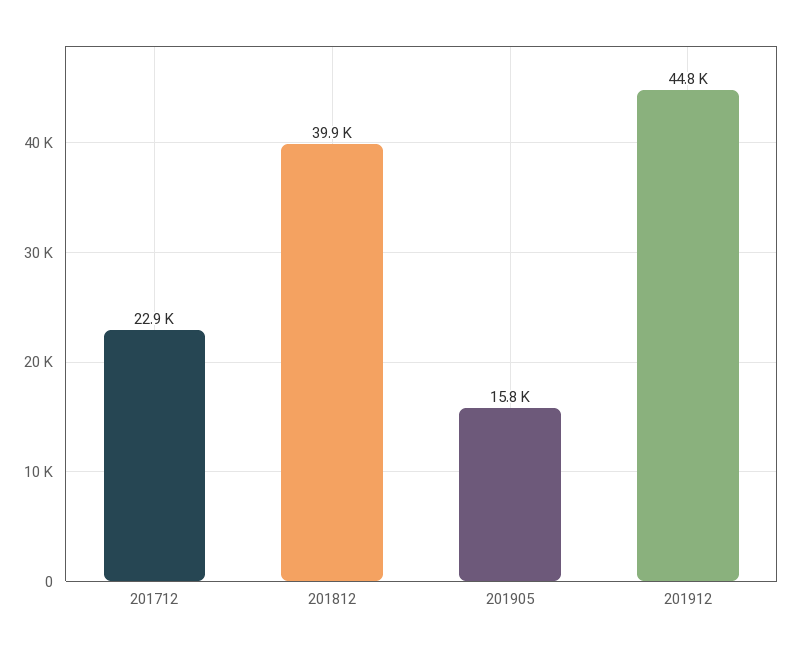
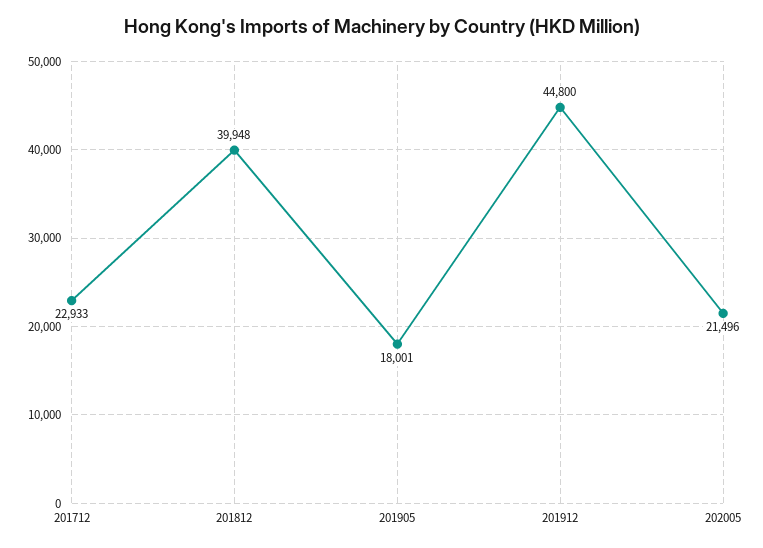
201905: 15800 -> 18001
202005: none -> 21496

